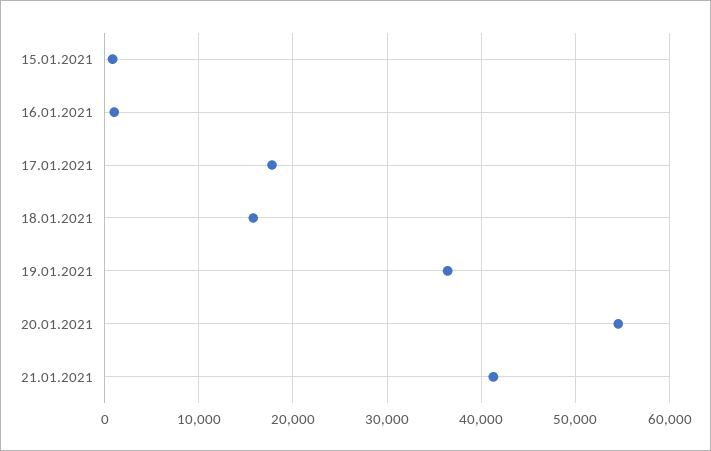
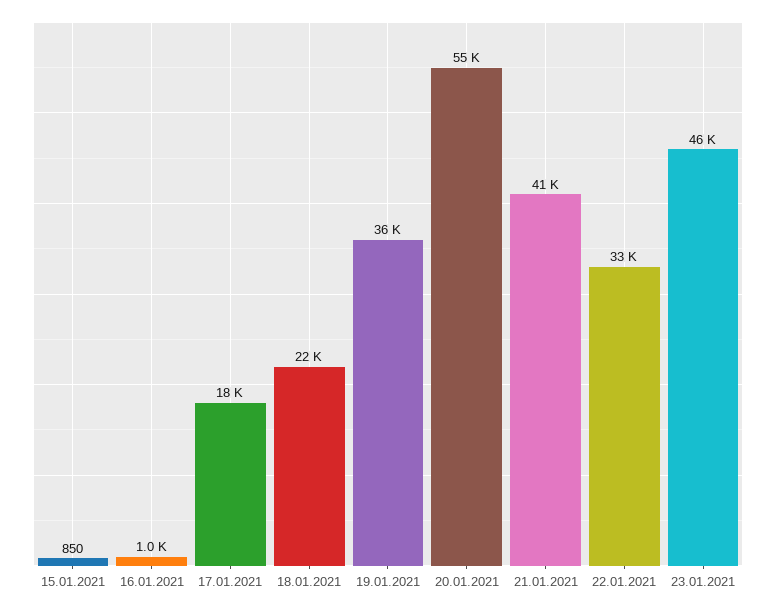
18.01.2021: 16000 -> 22000
22.01.2021: none -> 33000
23.01.2021: none -> 46000

